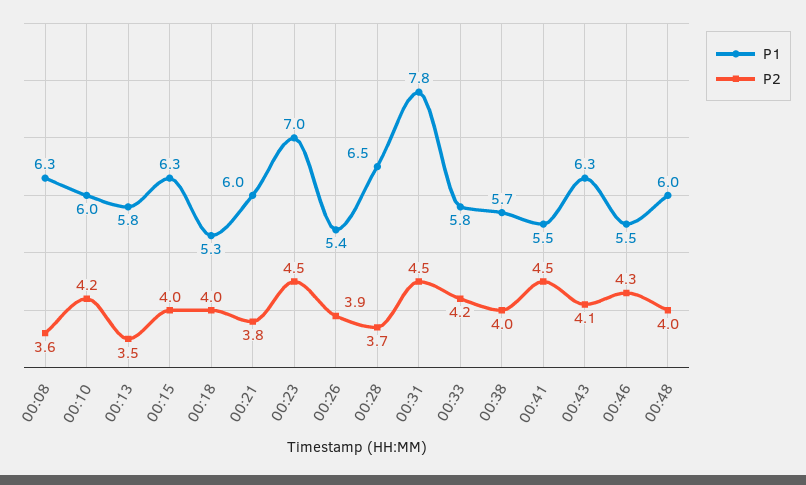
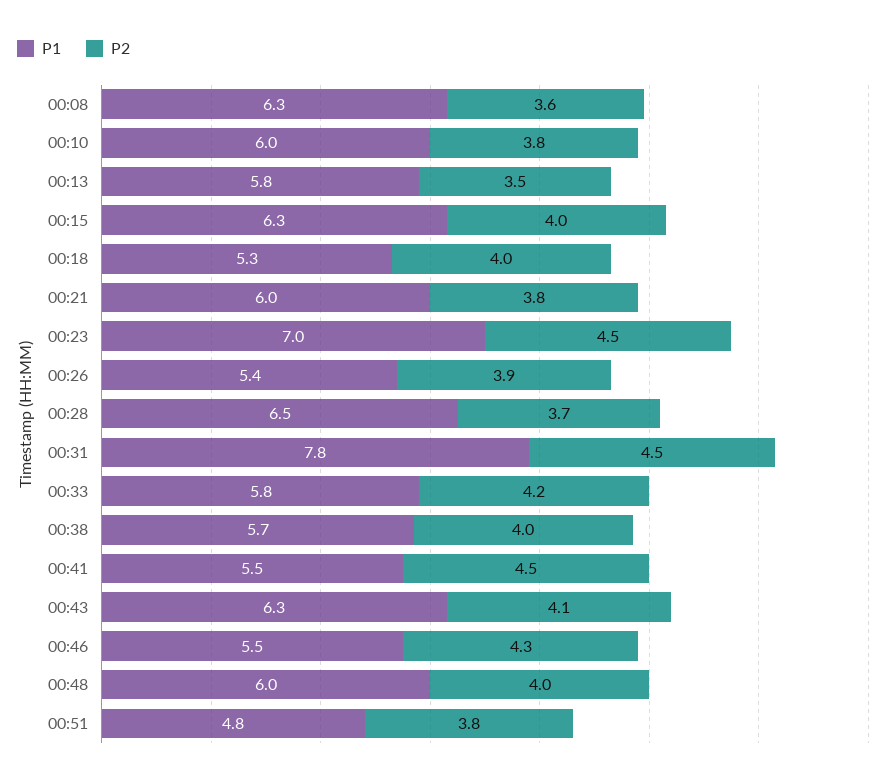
P2, 00:10: 4.2 -> 3.8
P1, 00:51: none -> 4.8
P2, 00:51: none -> 3.8

